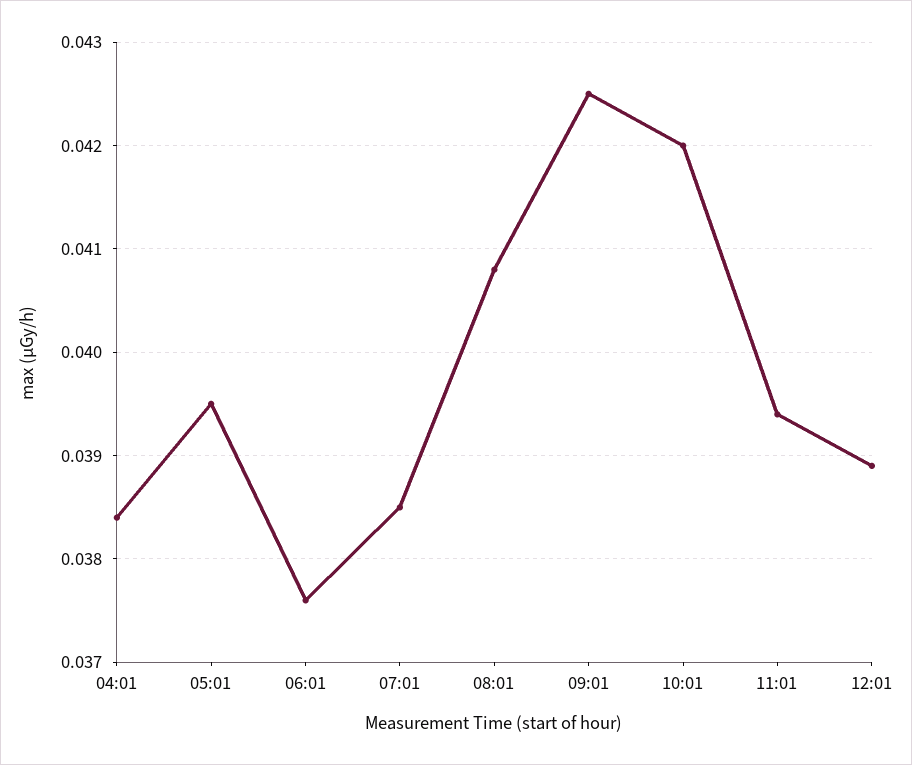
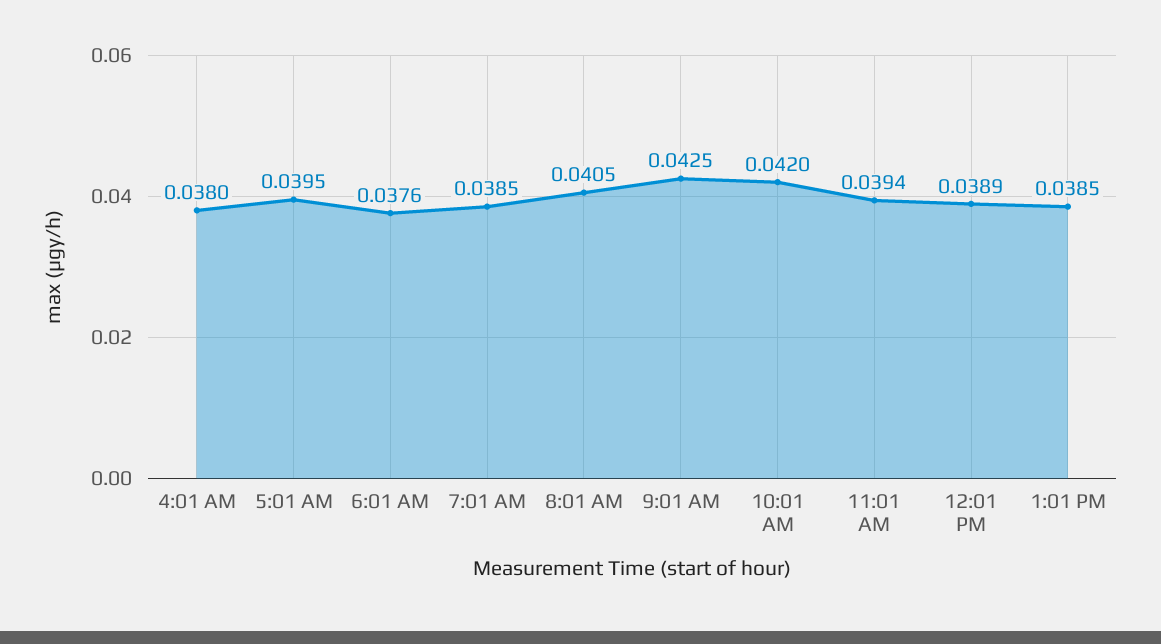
04:01: 0.0384 -> 0.038
08:01: 0.0408 -> 0.0405
1:01 PM: none -> 0.0385

